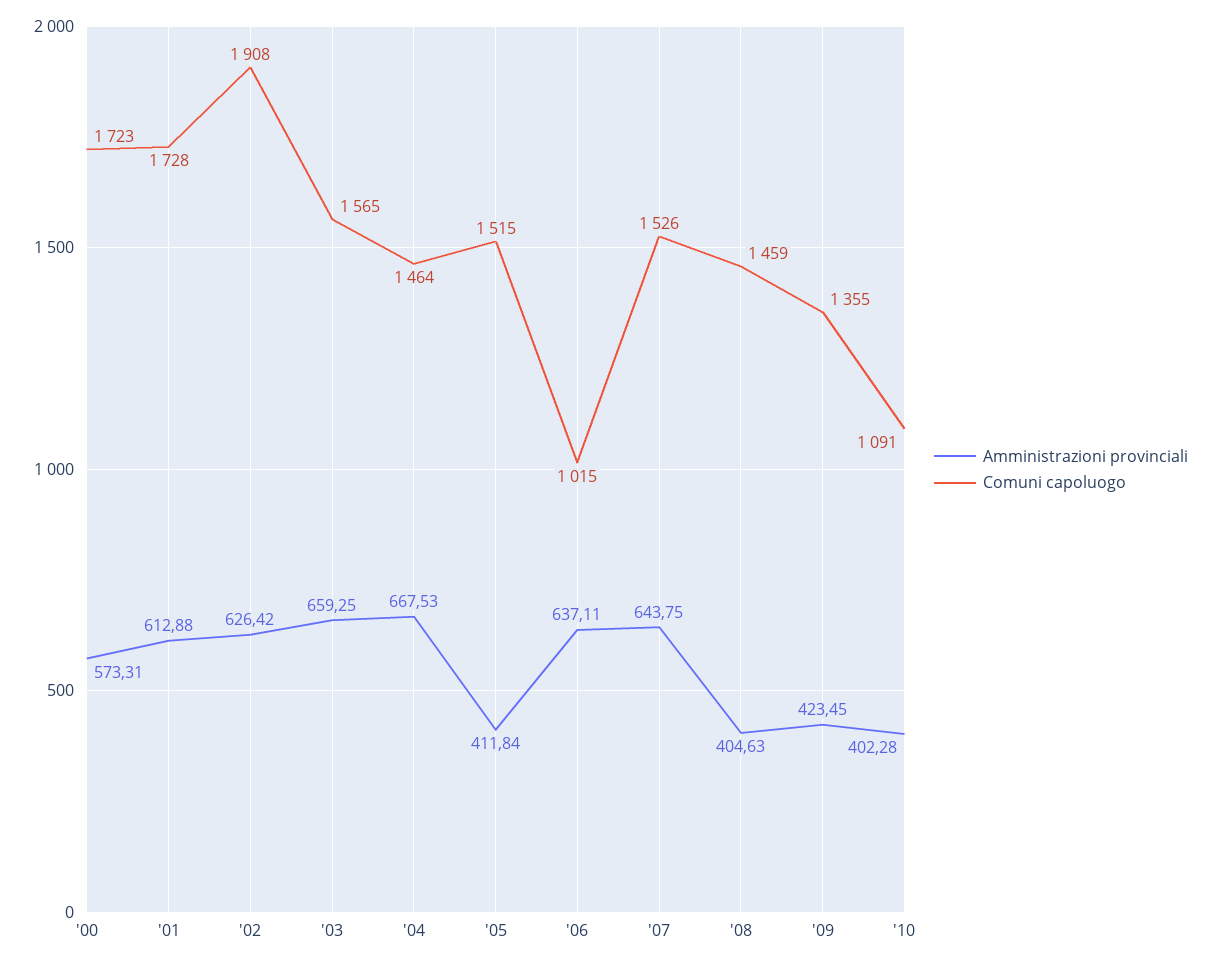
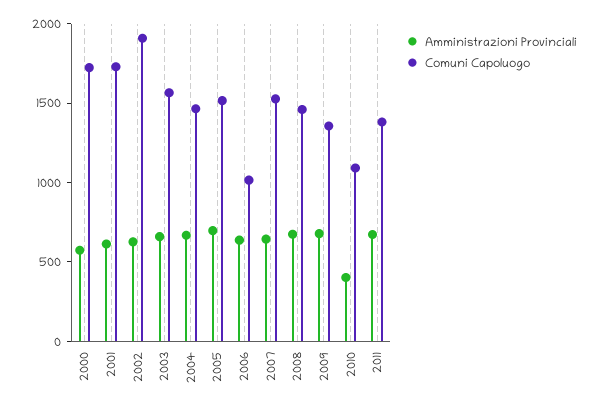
Amministrazioni provinciali, '05: 411.84 -> 700
Amministrazioni provinciali, '08: 404.63 -> 700
Amministrazioni provinciali, '09: 423.45 -> 700
Amministrazioni provinciali, 2011: none -> 700
Comuni capoluogo, 2011: none -> 1400

